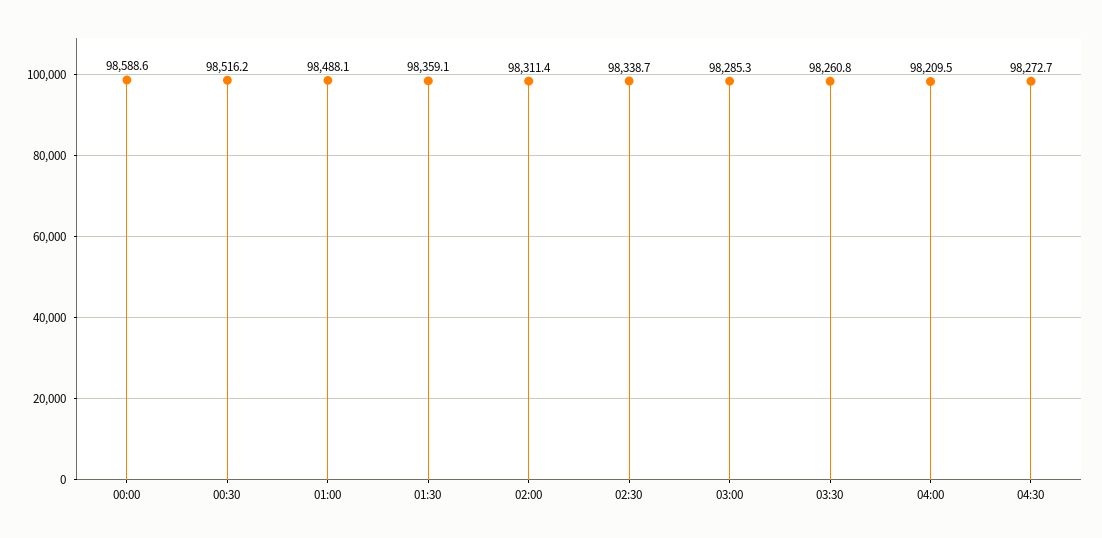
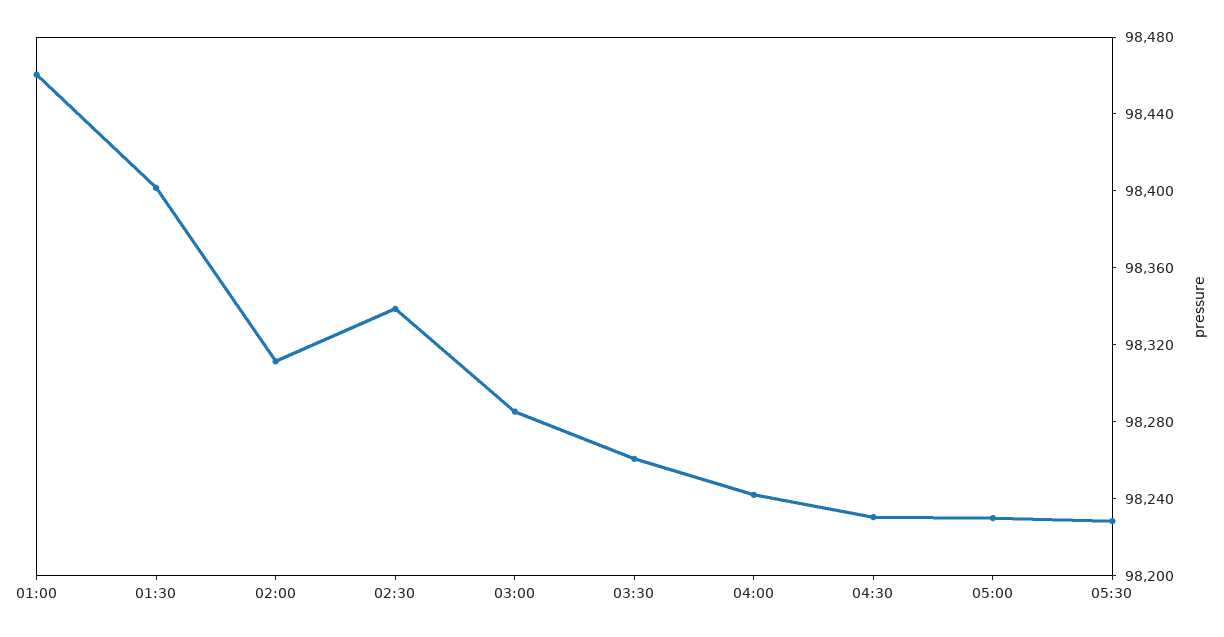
00:00: 98588.6 -> none
00:30: 98516.2 -> none
01:00: 98488.1 -> 98460
01:30: 98359.1 -> 98400
04:00: 98209.5 -> 98240
04:30: 98272.7 -> 98230
05:00: none -> 98230
05:30: none -> 98230

